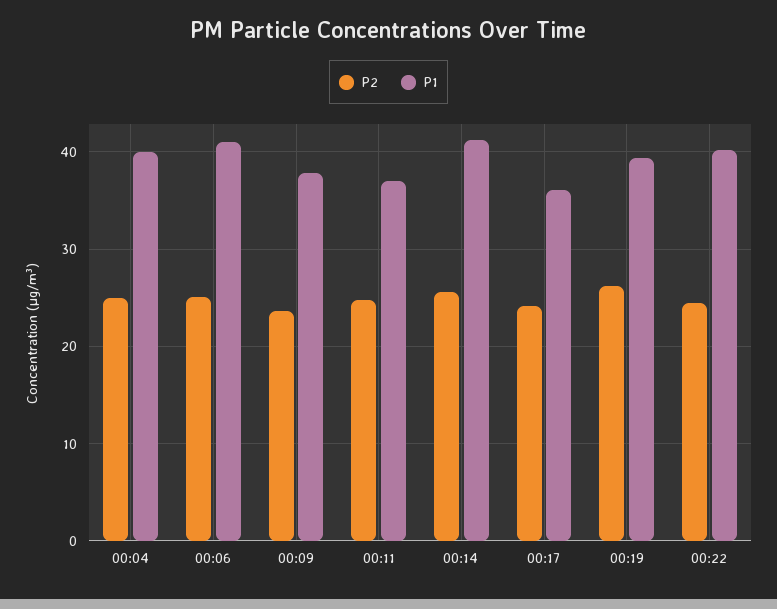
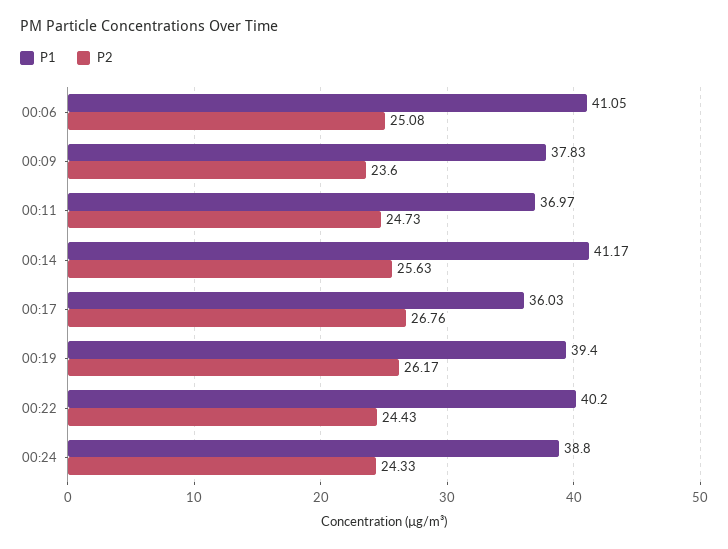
P2, 00:04: 25 -> none
P1, 00:04: 40 -> none
P2, 00:17: 24 -> 26.76
P1, 00:24: none -> 38.8
P2, 00:24: none -> 24.33

